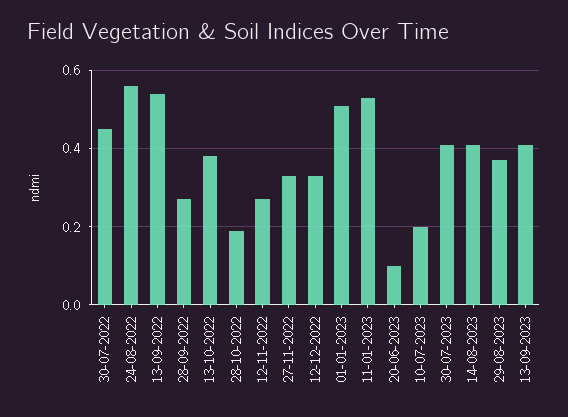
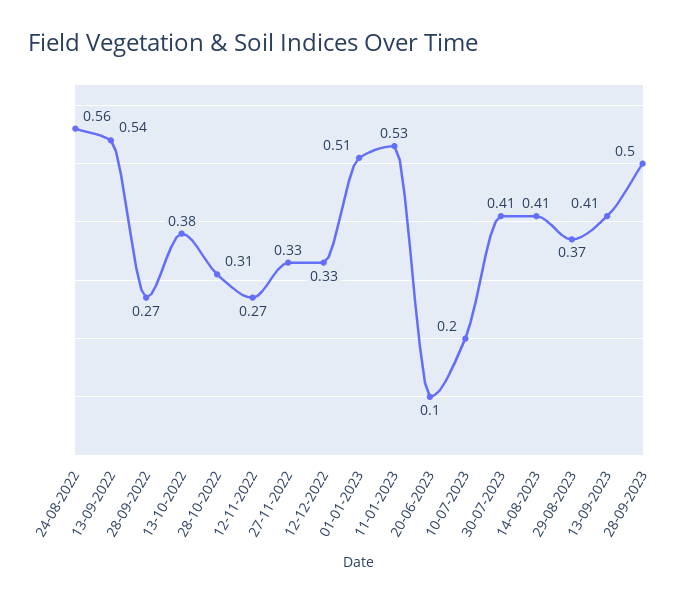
30-07-2022: 0.45 -> none
28-10-2022: 0.2 -> 0.31
28-09-2023: none -> 0.5

